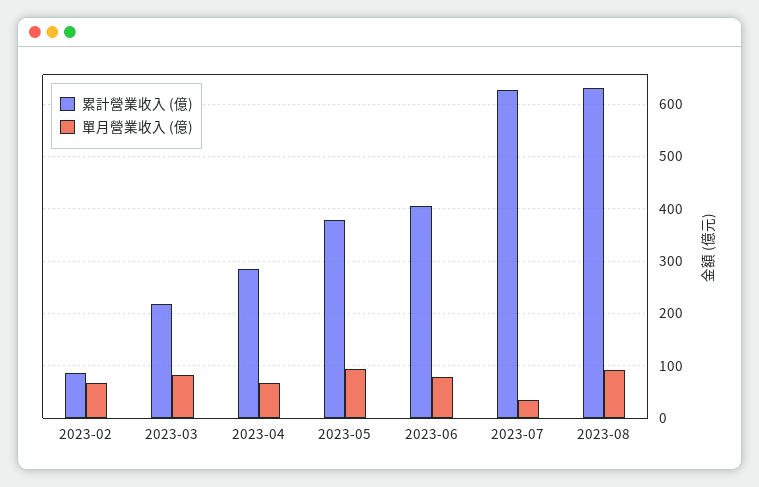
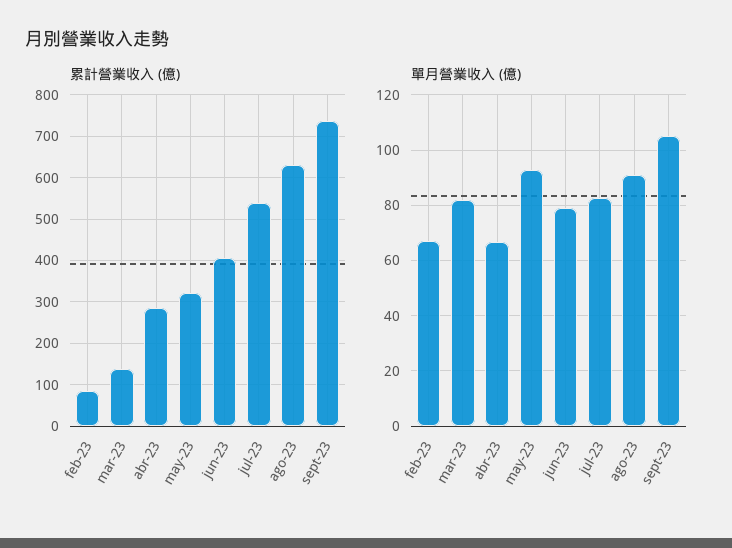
累計營業收入 (億), 2023-03: 220 -> 140
累計營業收入 (億), 2023-05: 380 -> 320
累計營業收入 (億), 2023-07: 620 -> 540
單月營業收入 (億), 2023-07: 40 -> 82.5
累計營業收入 (億), sept-23: none -> 740
單月營業收入 (億), sept-23: none -> 105

